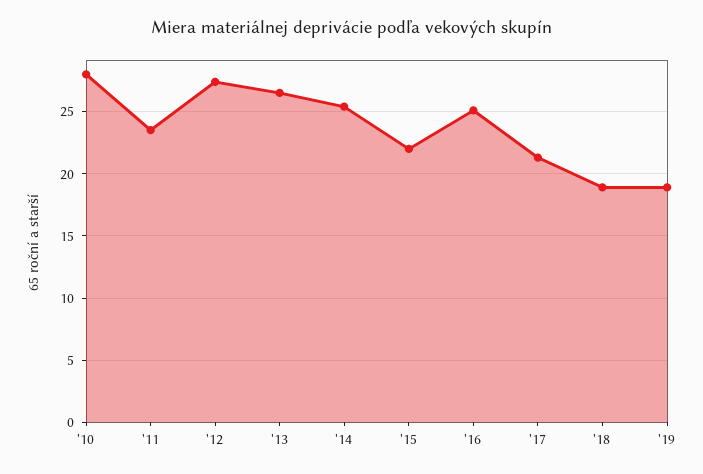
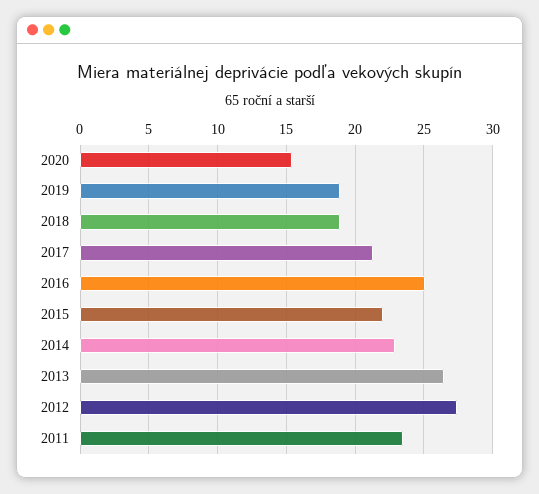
'10: 28 -> none
'14: 25.5 -> 23
2020: none -> 15.5

